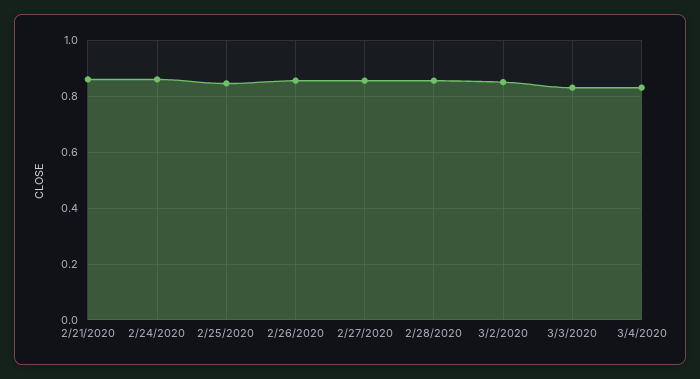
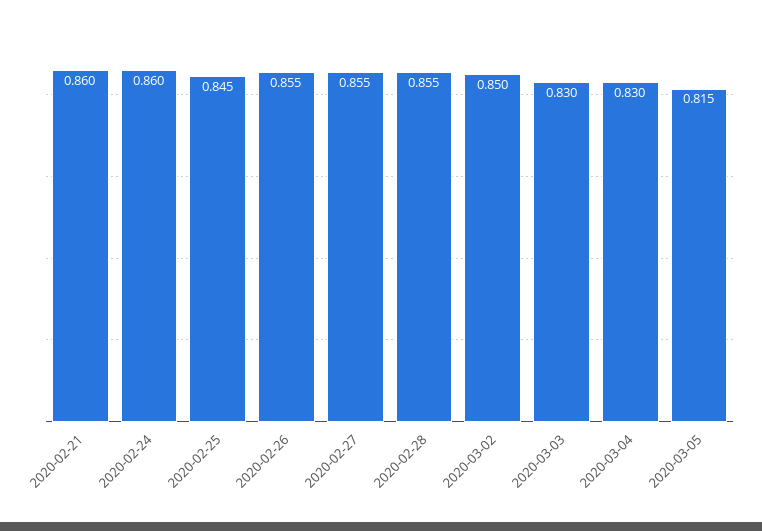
2020-03-05: none -> 0.815

